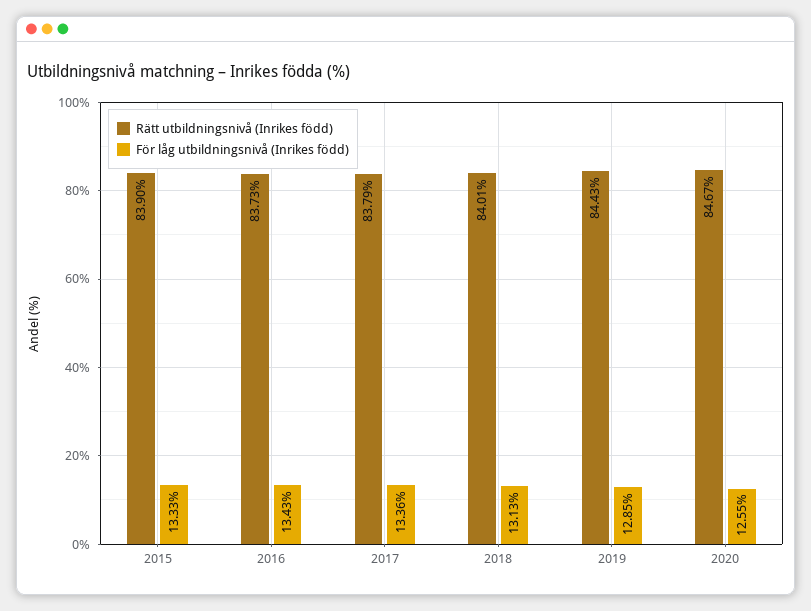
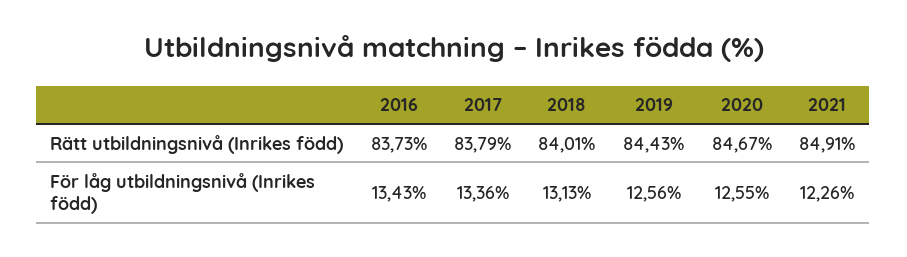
Rätt utbildningsnivå (Inrikes född), 2015: 83.9 -> none
För låg utbildningsnivå (Inrikes född), 2015: 13.33 -> none
För låg utbildningsnivå (Inrikes född), 2019: 12.85 -> 12.56
Rätt utbildningsnivå (Inrikes född), 2021: none -> 84.91
För låg utbildningsnivå (Inrikes född), 2021: none -> 12.26

